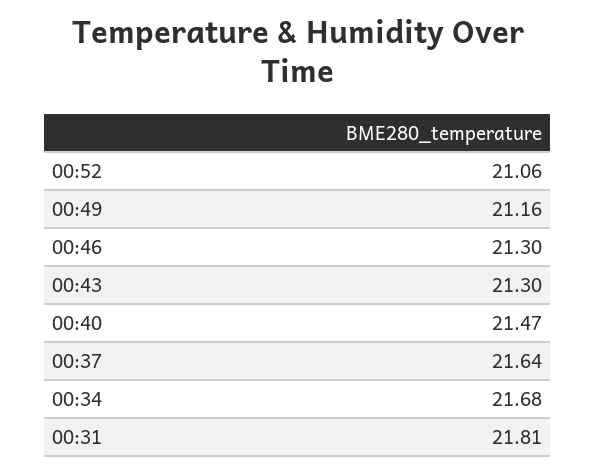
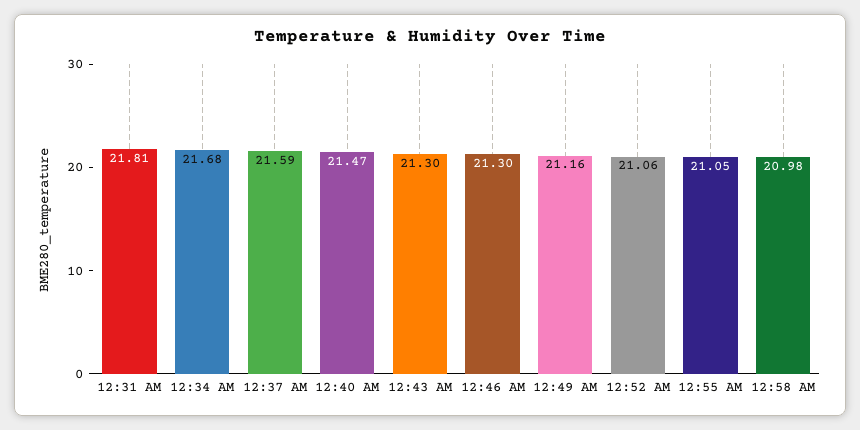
00:37: 21.64 -> 21.59
12:55 AM: none -> 21.05
12:58 AM: none -> 20.98

